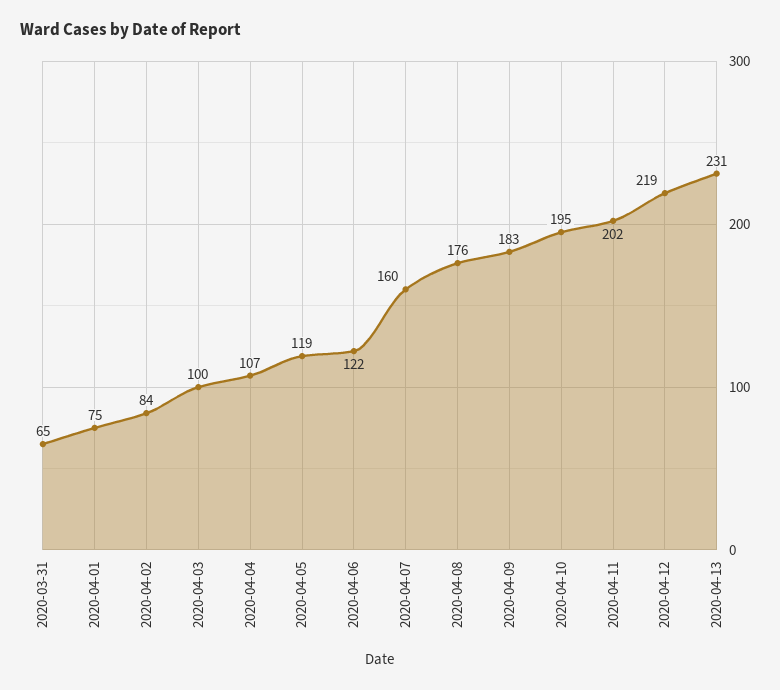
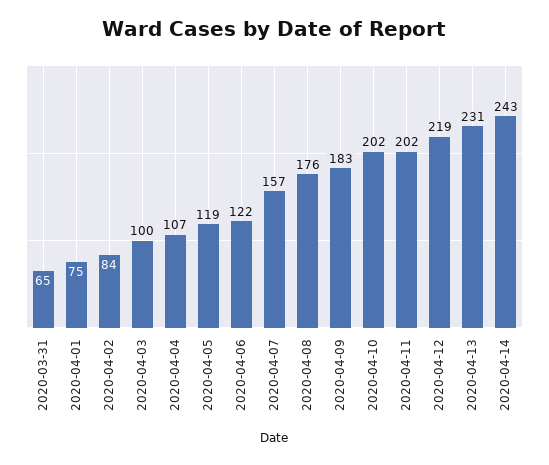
2020-04-07: 160 -> 157
2020-04-10: 195 -> 202
2020-04-14: none -> 243

